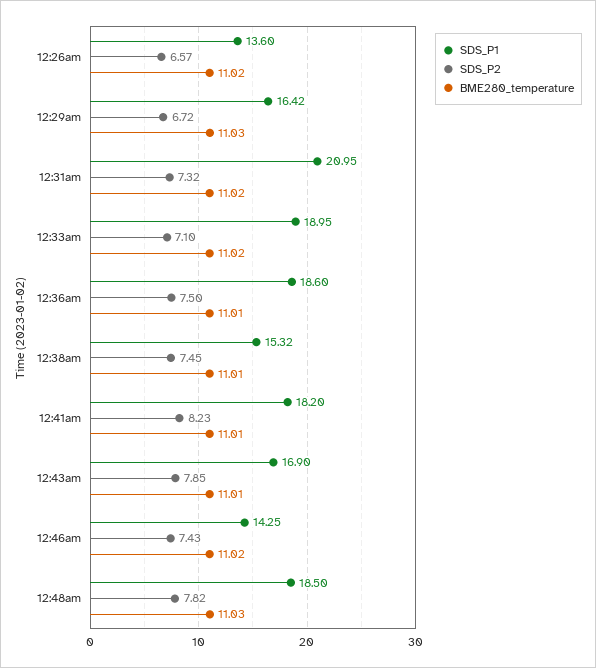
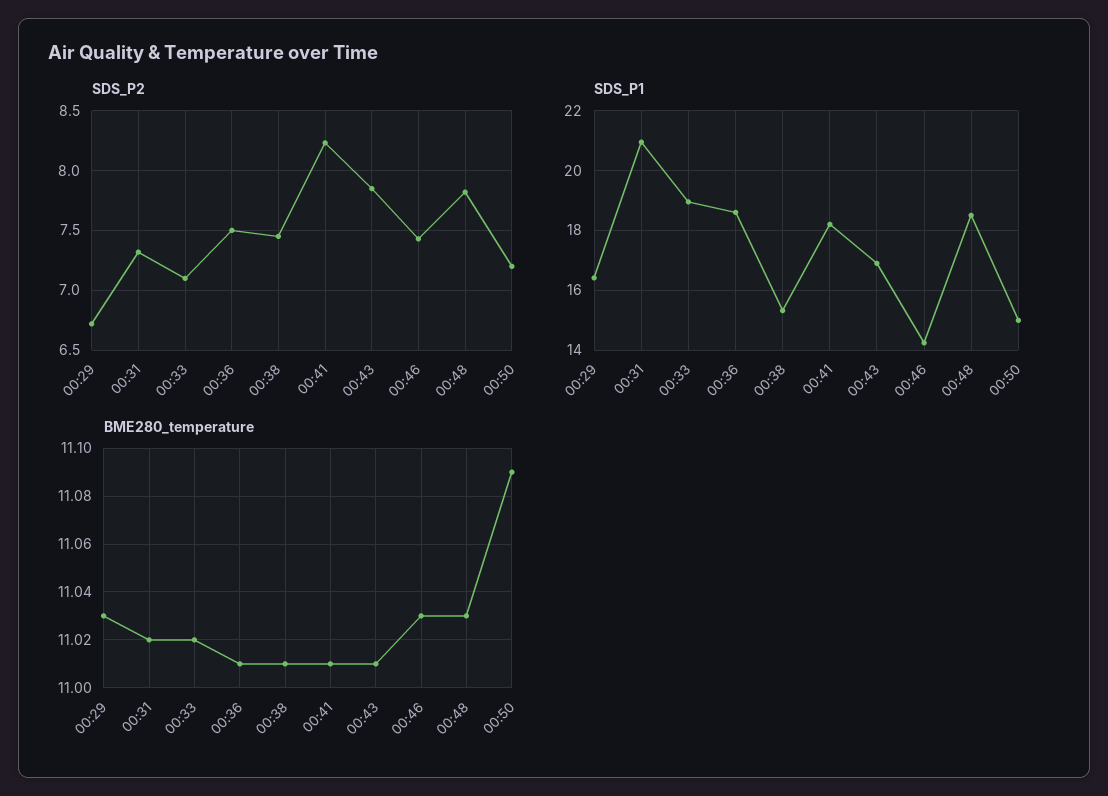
SDS_P1, 12:26am: 13.6 -> none
SDS_P2, 12:26am: 6.57 -> none
BME280_temperature, 12:26am: 11.02 -> none
BME280_temperature, 12:46am: 11.02 -> 11.03
SDS_P2, 00:50: none -> 7.2
SDS_P1, 00:50: none -> 15
BME280_temperature, 00:50: none -> 11.09

